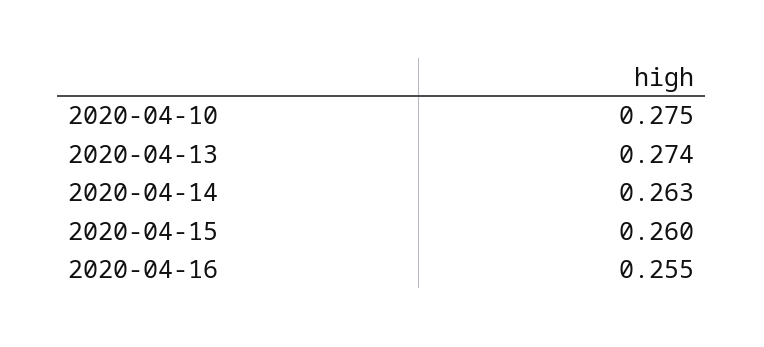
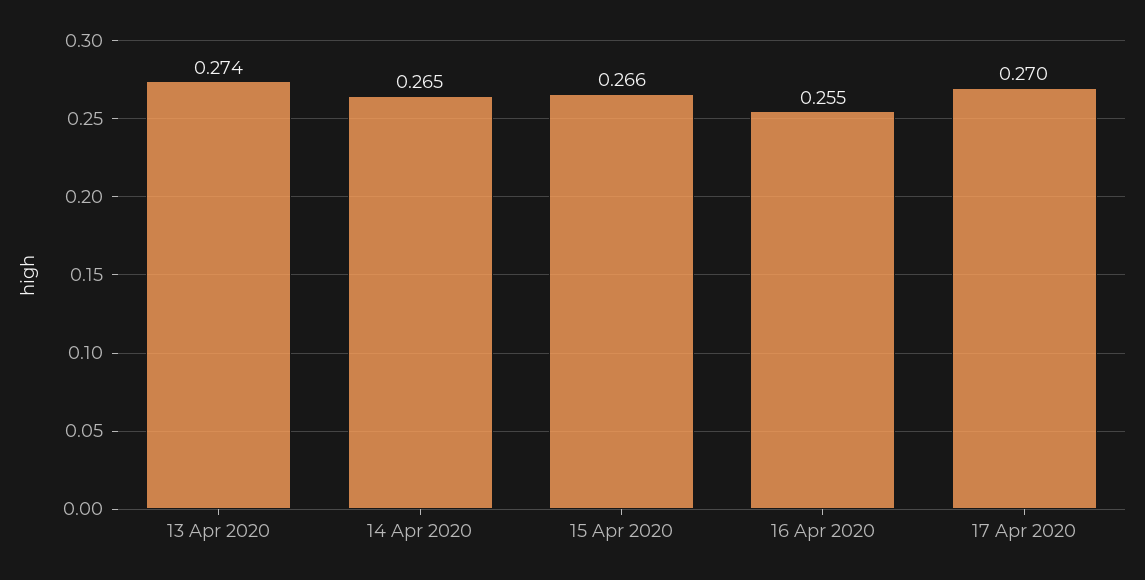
2020-04-10: 0.275 -> none
2020-04-14: 0.263 -> 0.265
2020-04-15: 0.26 -> 0.266
17 Apr 2020: none -> 0.27

